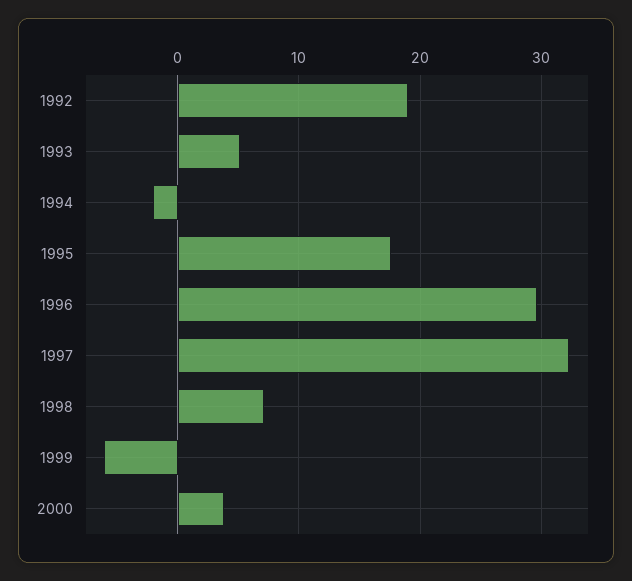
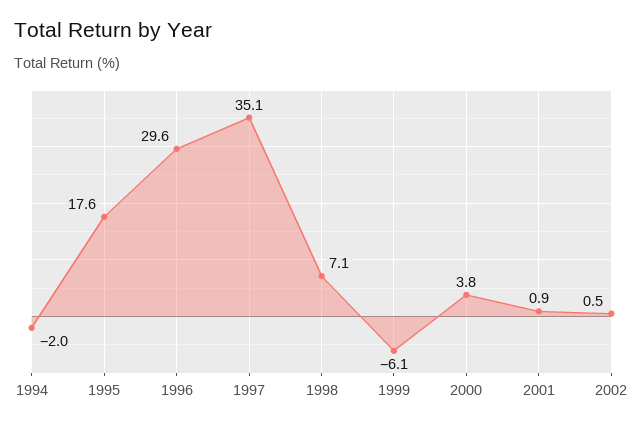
1992: 19 -> none
1993: 5 -> none
1997: 32 -> 35.1
2001: none -> 0.9
2002: none -> 0.5

